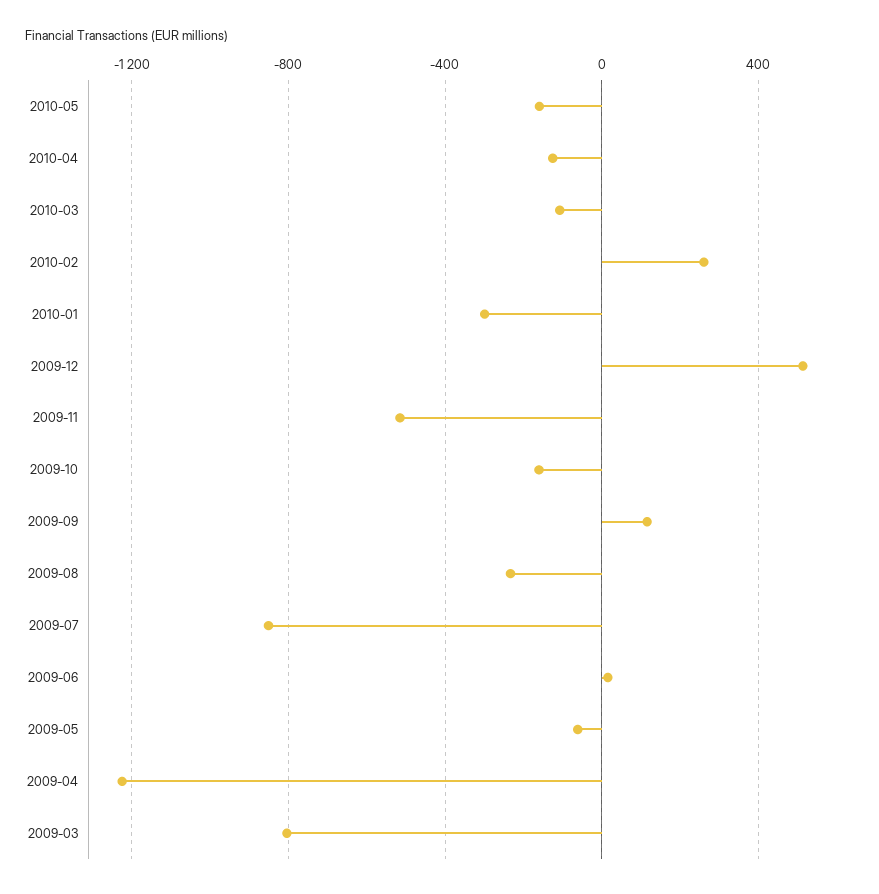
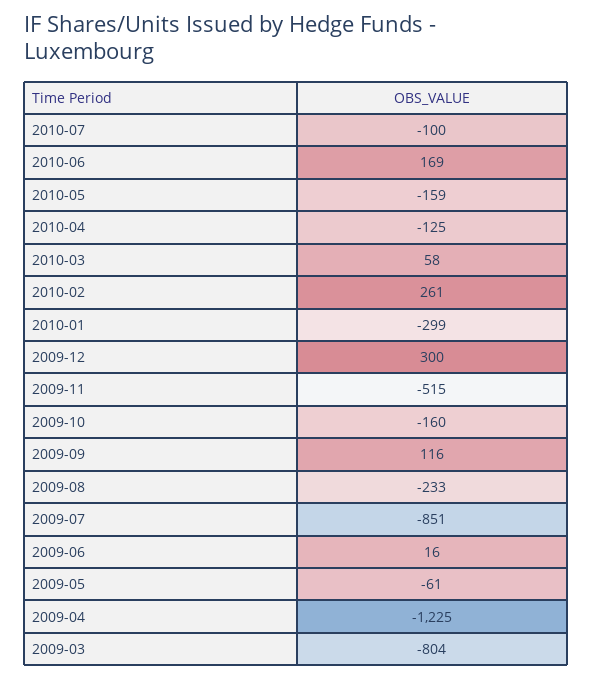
2010-03: -100 -> 58
2009-12: 500 -> 300
2010-07: none -> -100
2010-06: none -> 169

